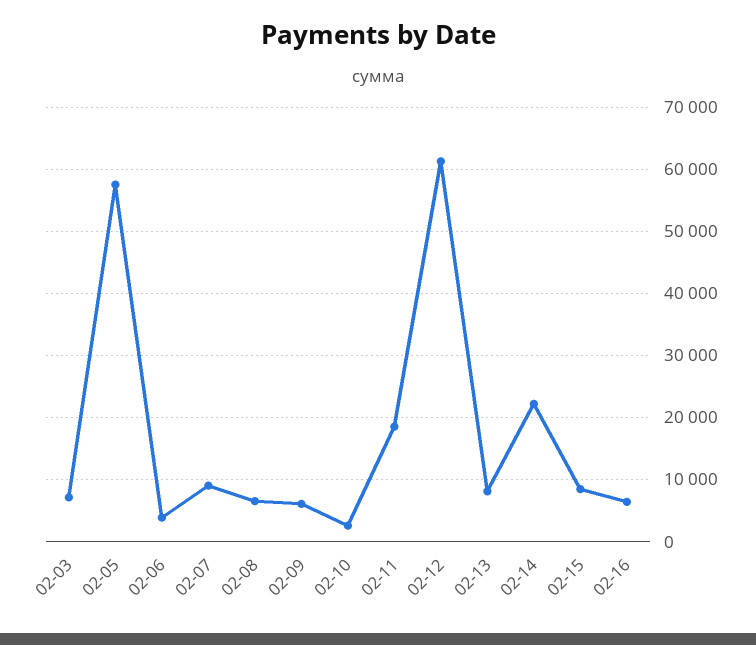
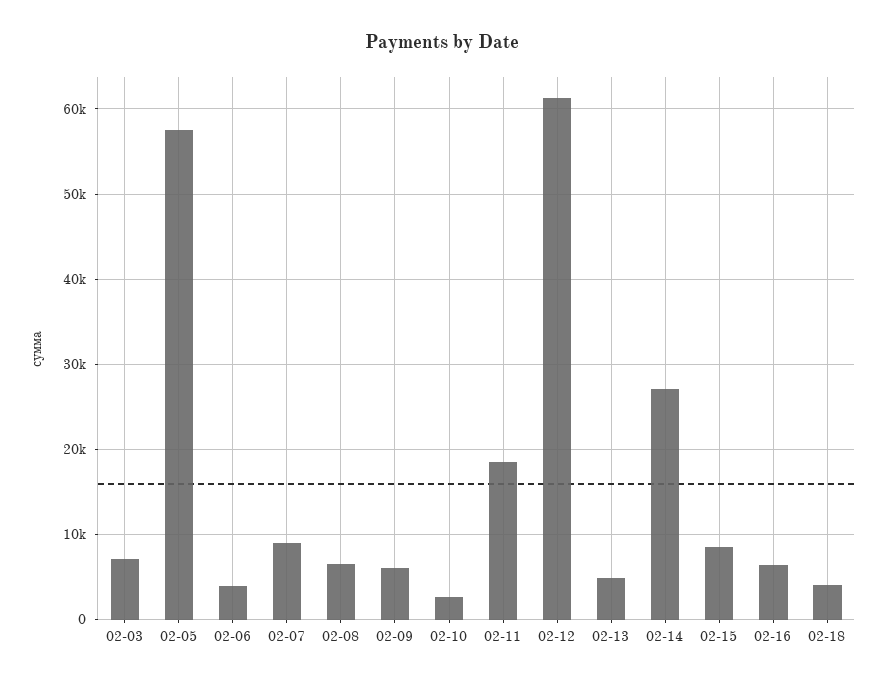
02-13: 8000 -> 5000
02-14: 22000 -> 27000
02-18: none -> 4000

